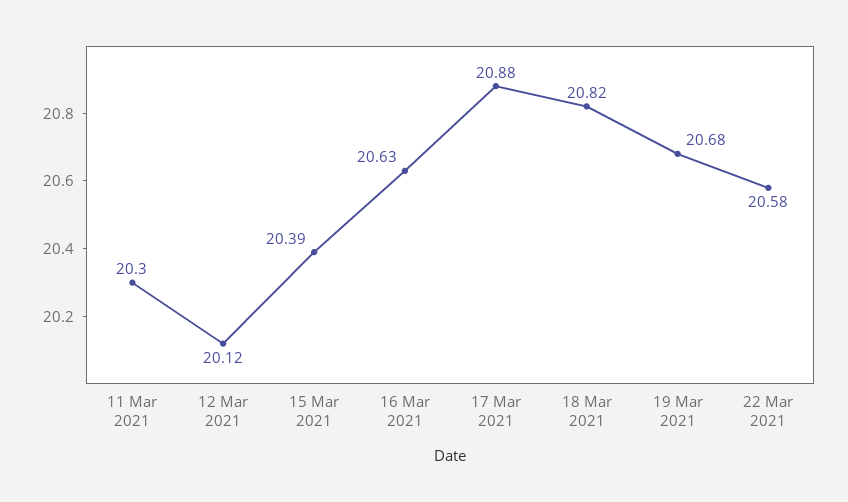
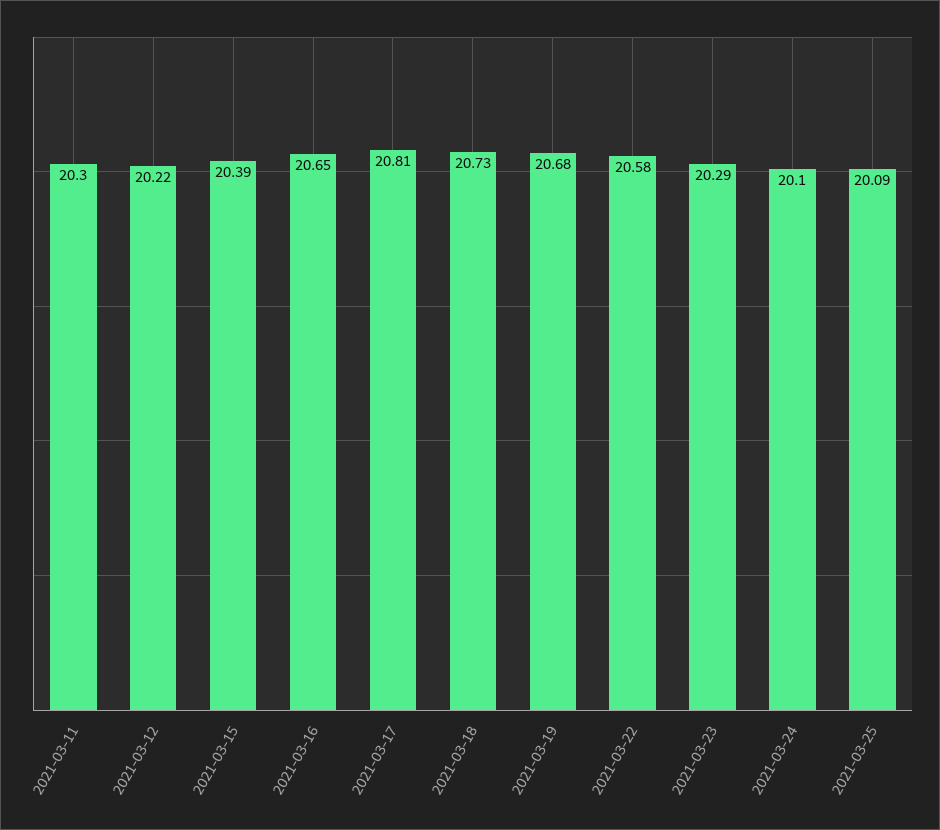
12 Mar 2021: 20.12 -> 20.22
16 Mar 2021: 20.63 -> 20.65
17 Mar 2021: 20.88 -> 20.81
18 Mar 2021: 20.82 -> 20.73
2021-03-23: none -> 20.29
2021-03-24: none -> 20.1
2021-03-25: none -> 20.09

